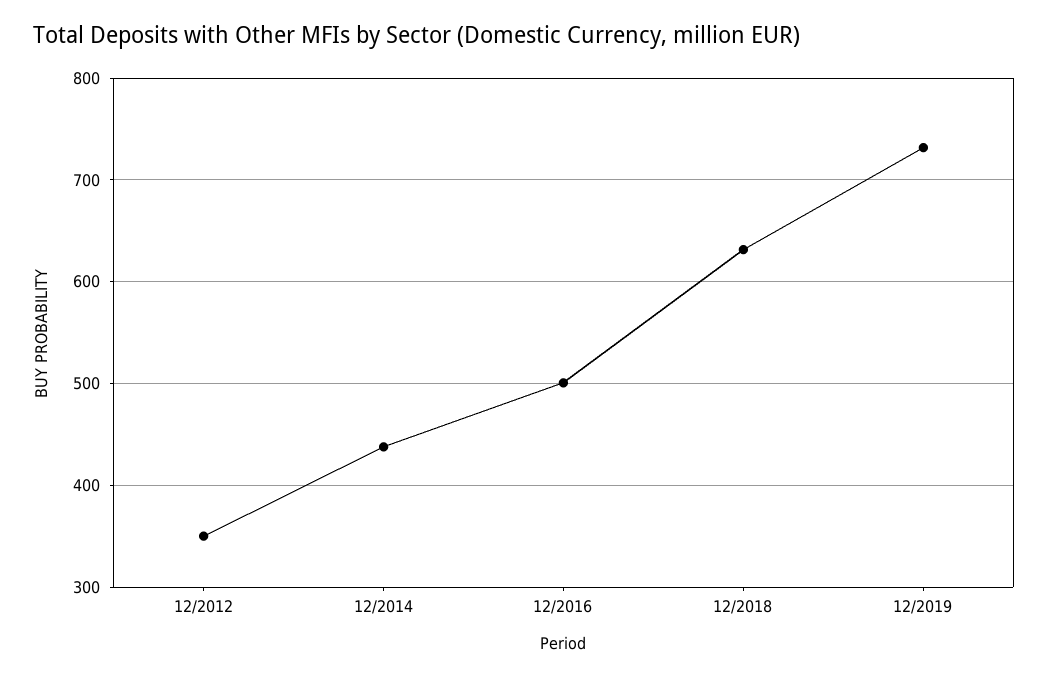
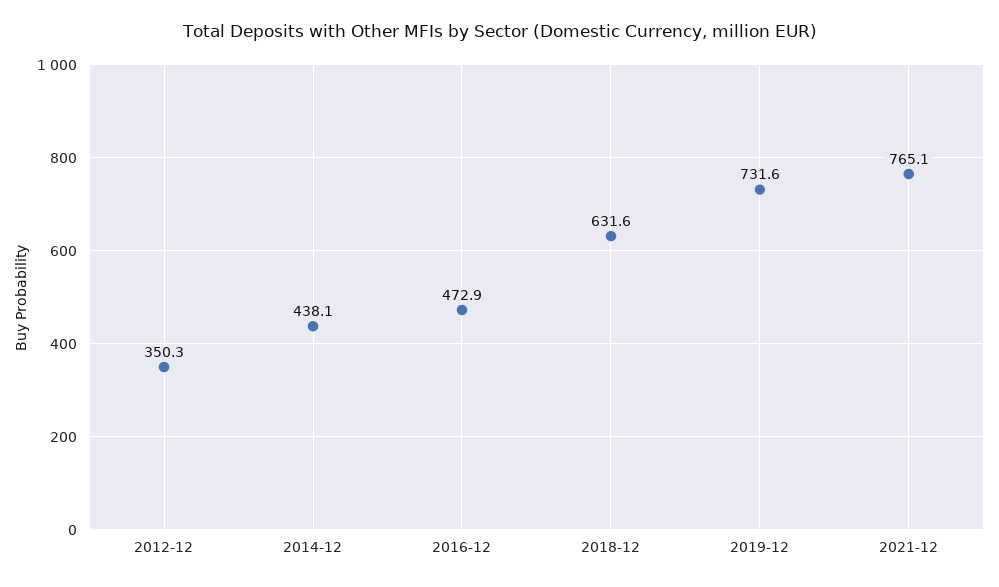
12/2016: 500 -> 472.9
2021-12: none -> 765.1

